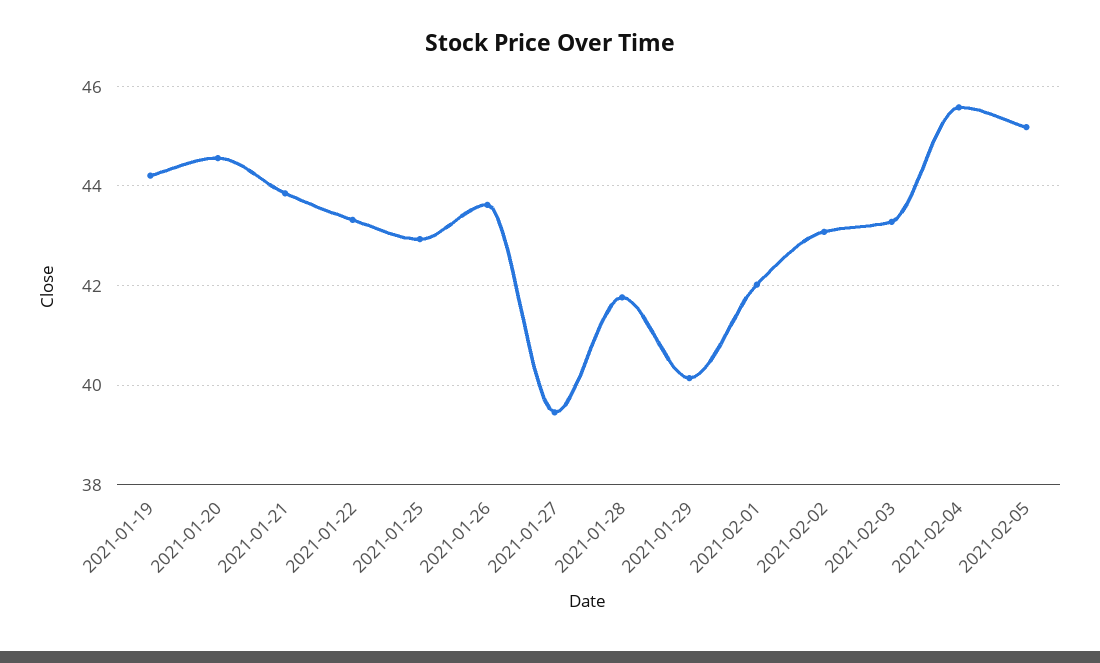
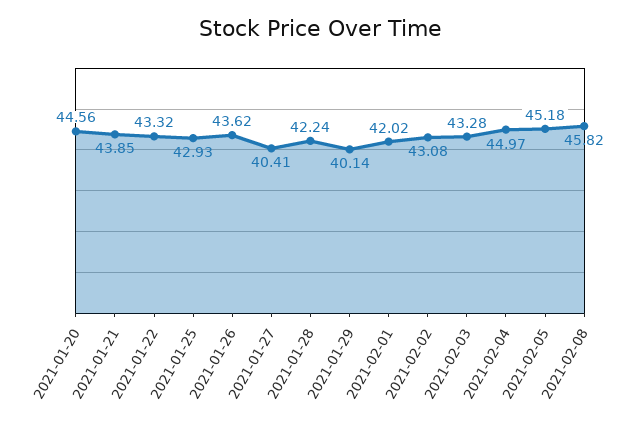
2021-01-19: 44.2 -> none
2021-01-27: 39.4 -> 40.41
2021-01-28: 41.8 -> 42.24
2021-02-04: 45.6 -> 44.97
2021-02-08: none -> 45.82

